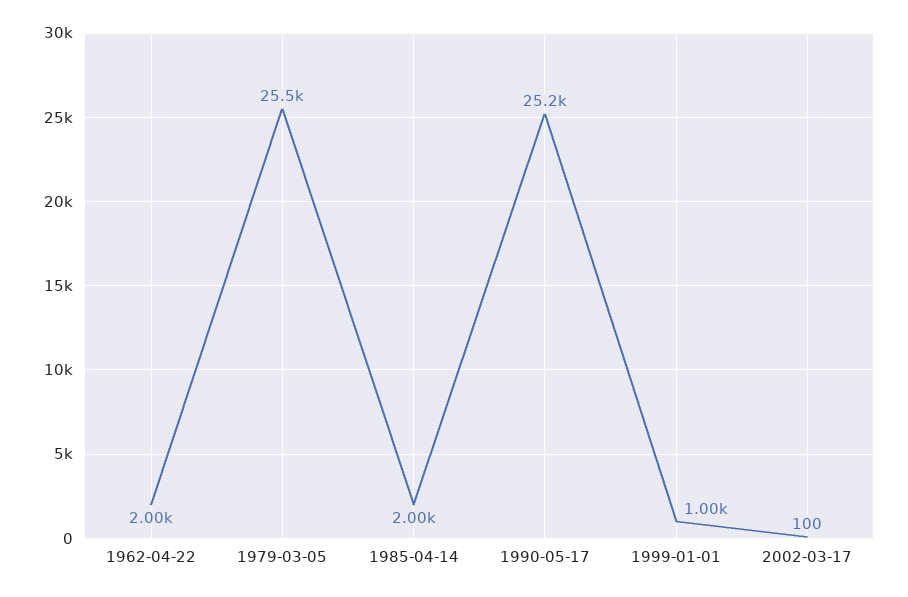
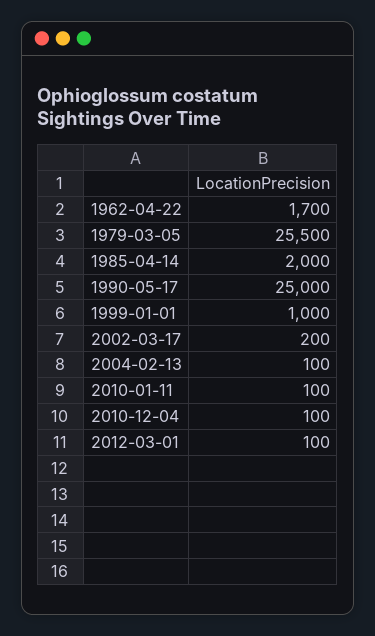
1962-04-22: 2000 -> 1700
1990-05-17: 25200 -> 25000
2002-03-17: 100 -> 200
2004-02-13: none -> 100
2010-01-11: none -> 100
2010-12-04: none -> 100
2012-03-01: none -> 100

